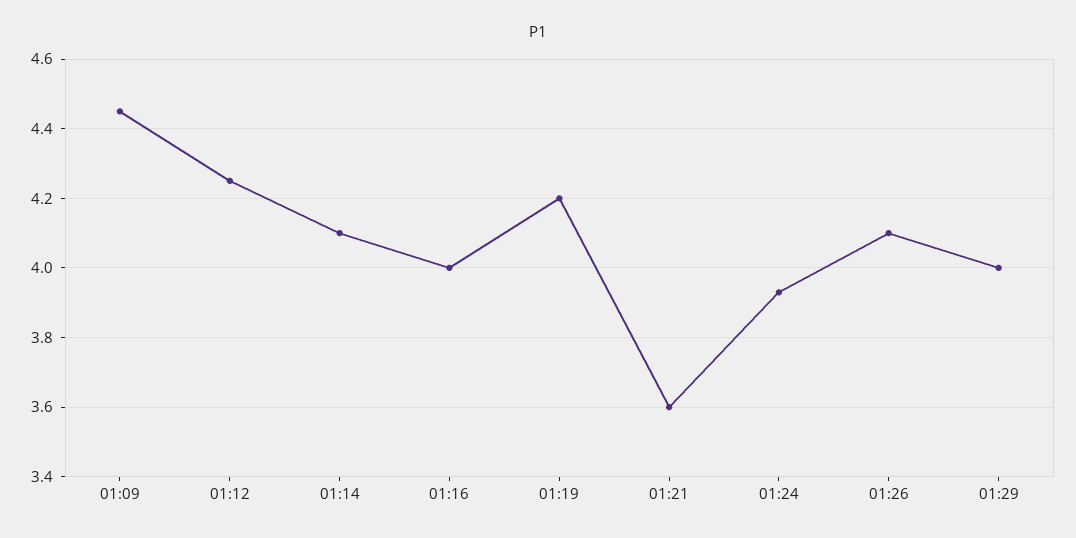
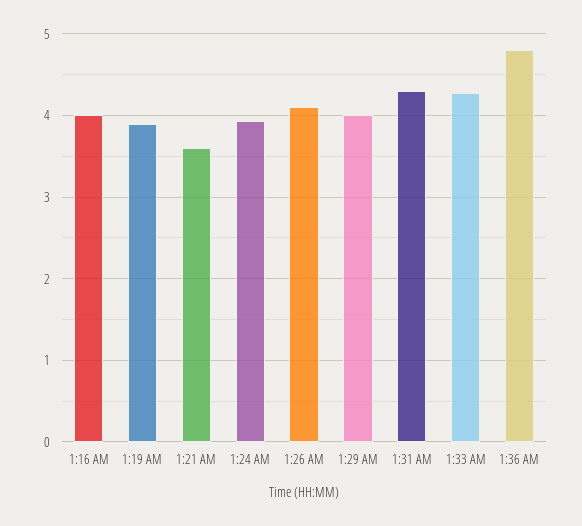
01:09: 4.45 -> none
01:12: 4.25 -> none
01:14: 4.1 -> none
01:19: 4.2 -> 3.9
1:31 AM: none -> 4.3
1:33 AM: none -> 4.3
1:36 AM: none -> 4.8

